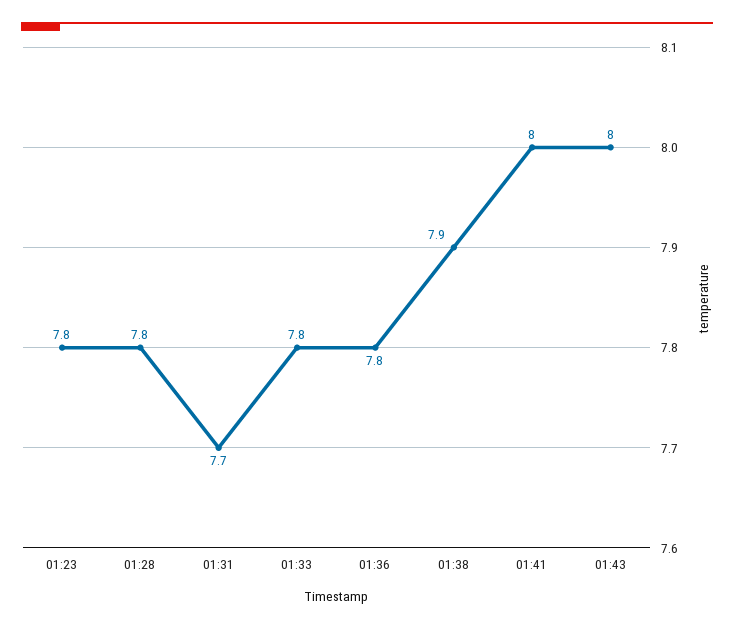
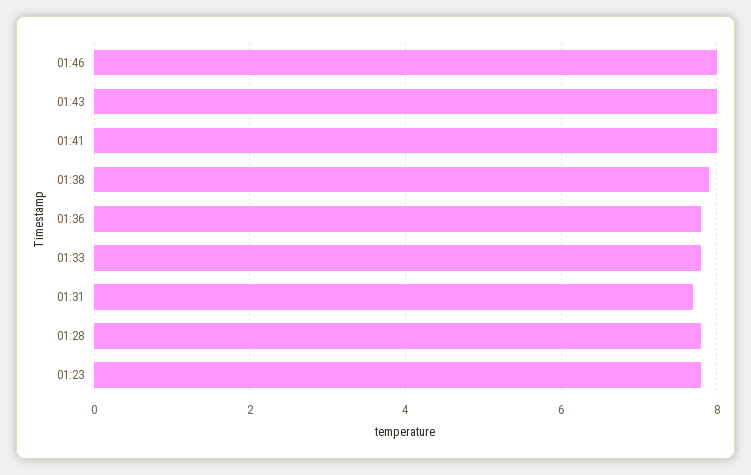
01:46: none -> 8

